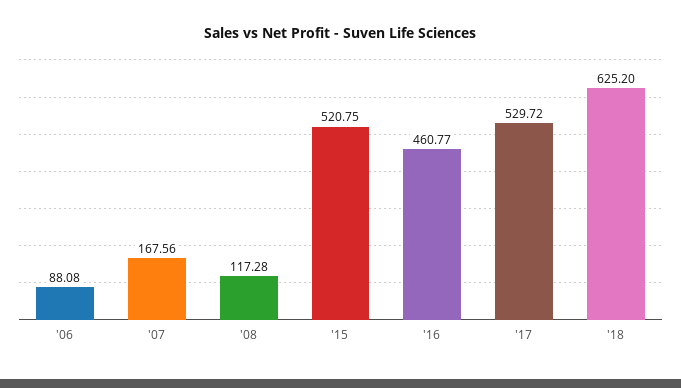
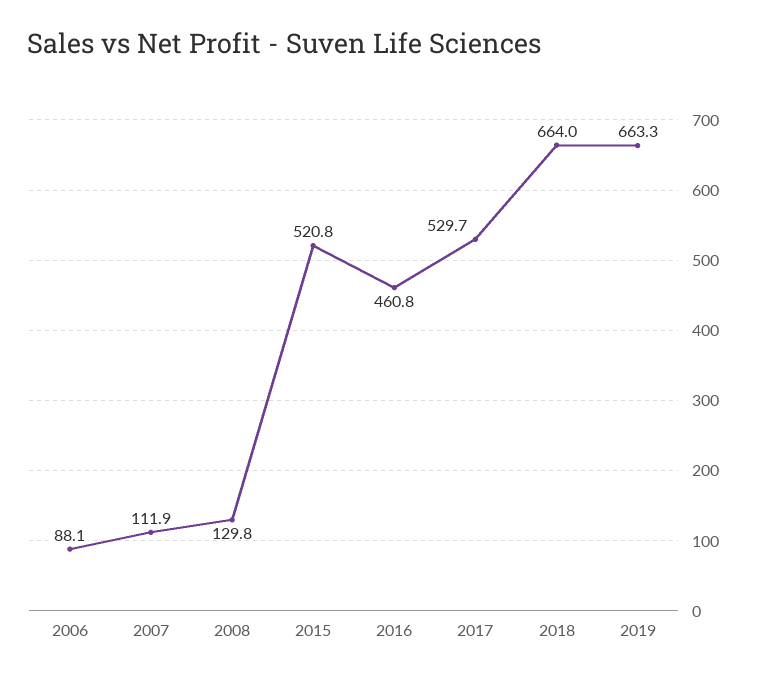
'07: 167.56 -> 111.9
'08: 117.28 -> 129.8
'18: 625.2 -> 664
2019: none -> 663.3

